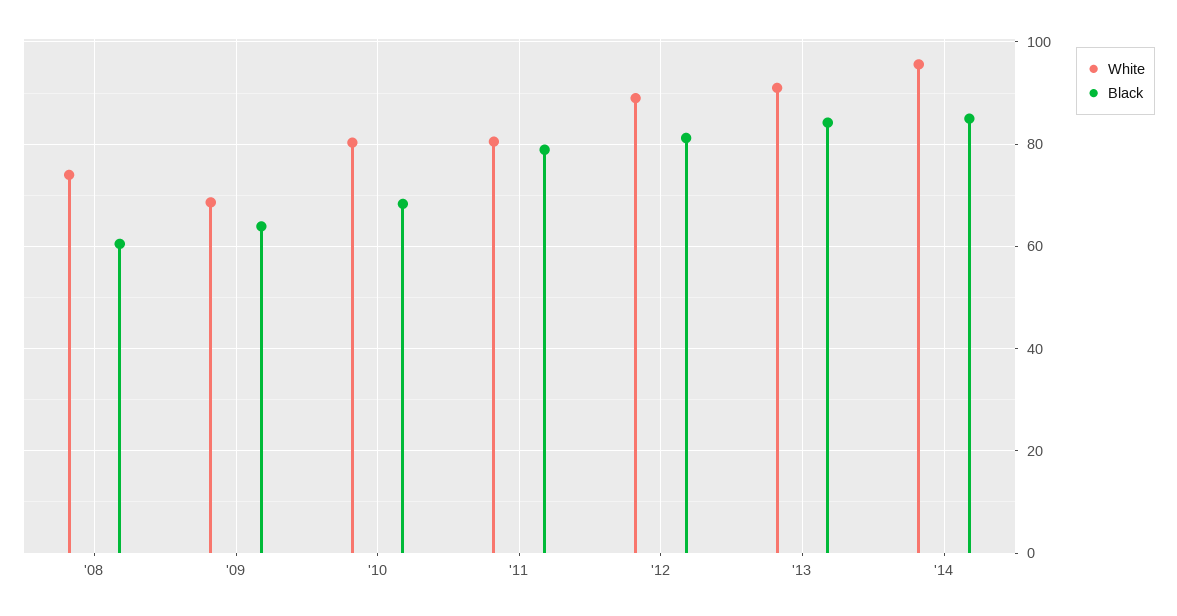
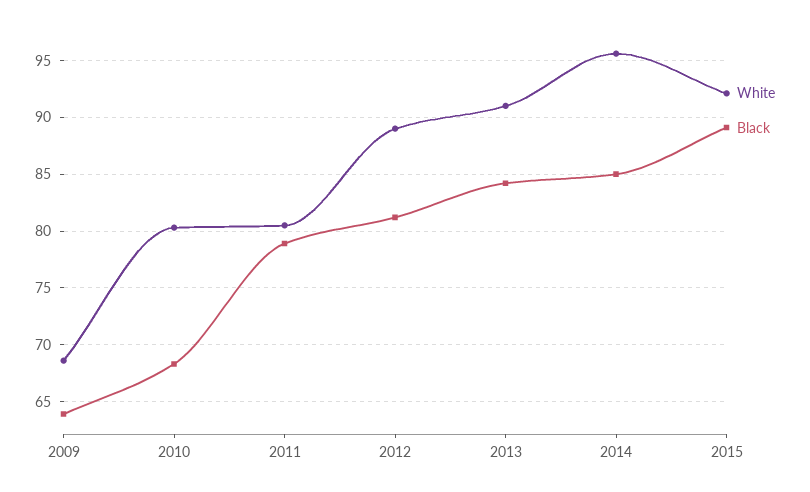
White, '08: 74 -> none
Black, '08: 60 -> none
White, 2015: none -> 92
Black, 2015: none -> 89

